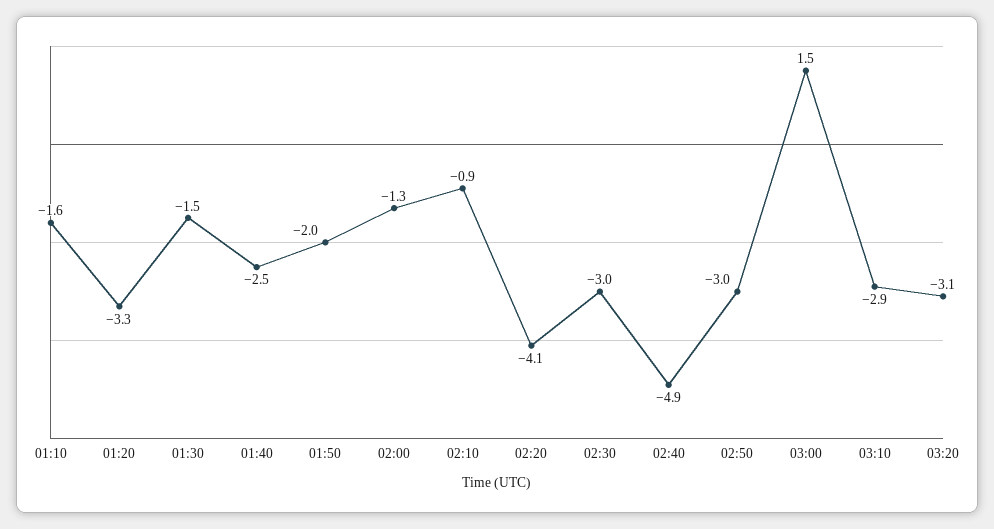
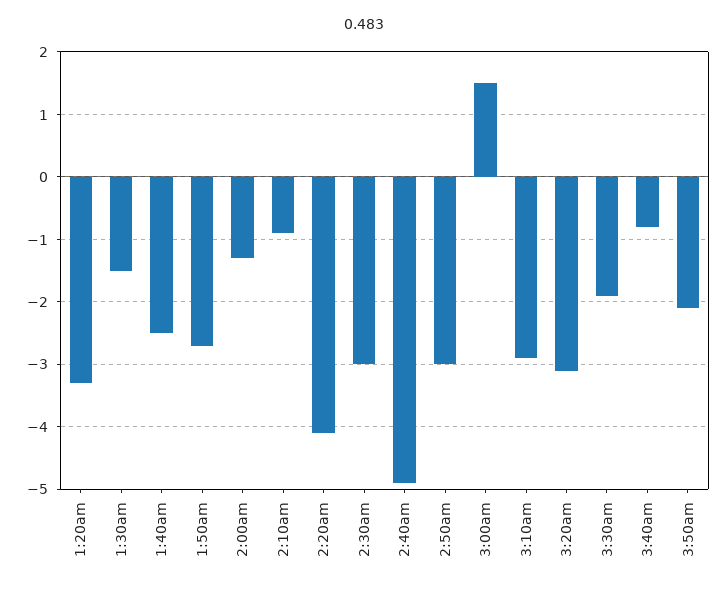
01:10: -1.6 -> none
01:50: -2 -> -2.7
3:30am: none -> -1.9
3:40am: none -> -0.8
3:50am: none -> -2.1

